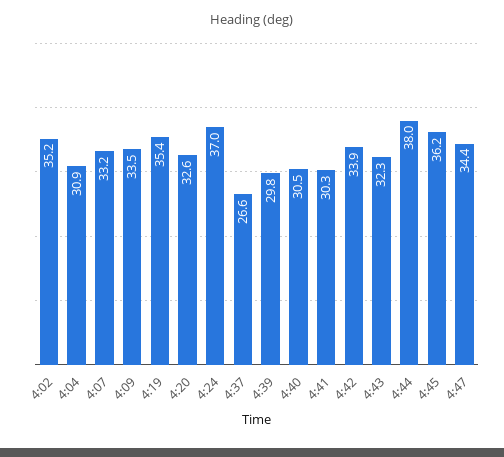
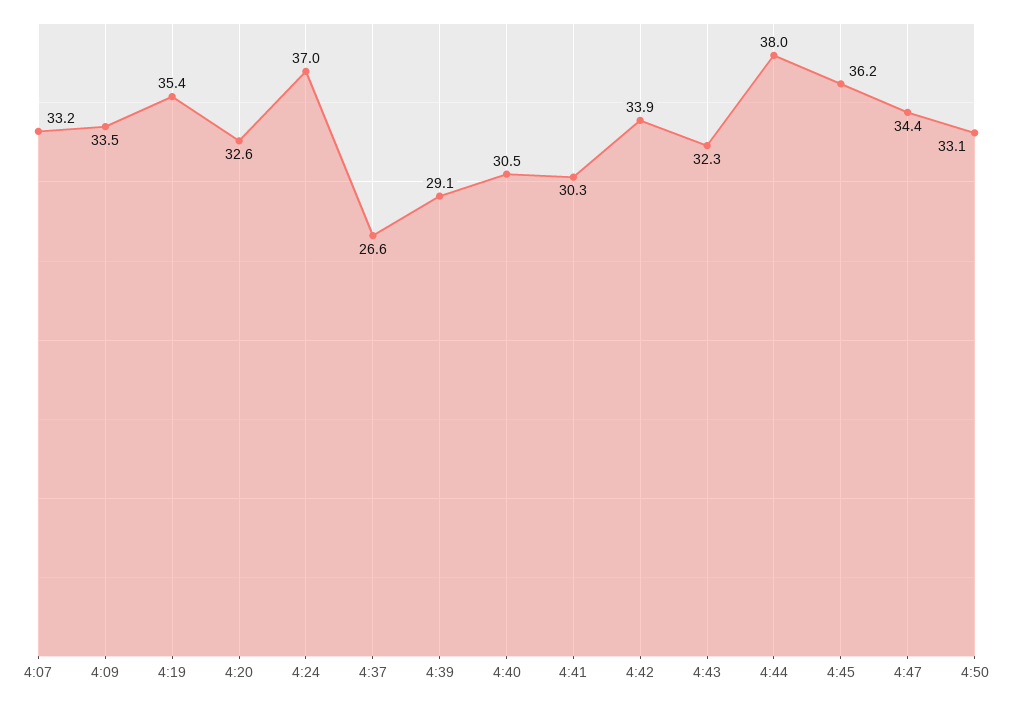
4:02: 35.2 -> none
4:04: 30.9 -> none
4:39: 29.8 -> 29.1
4:50: none -> 33.1

